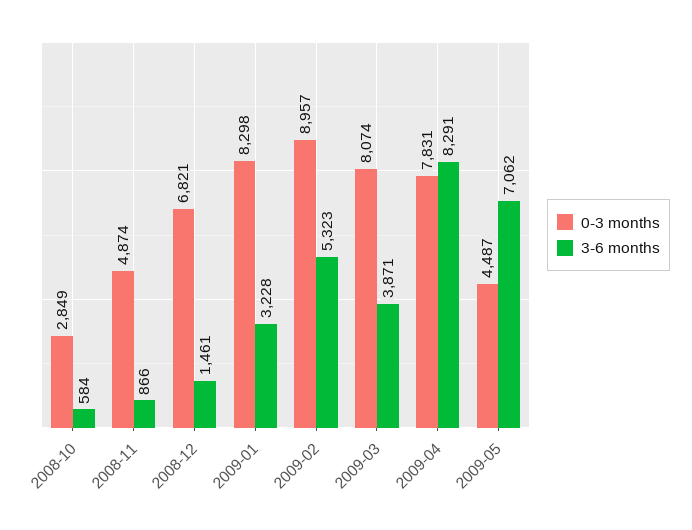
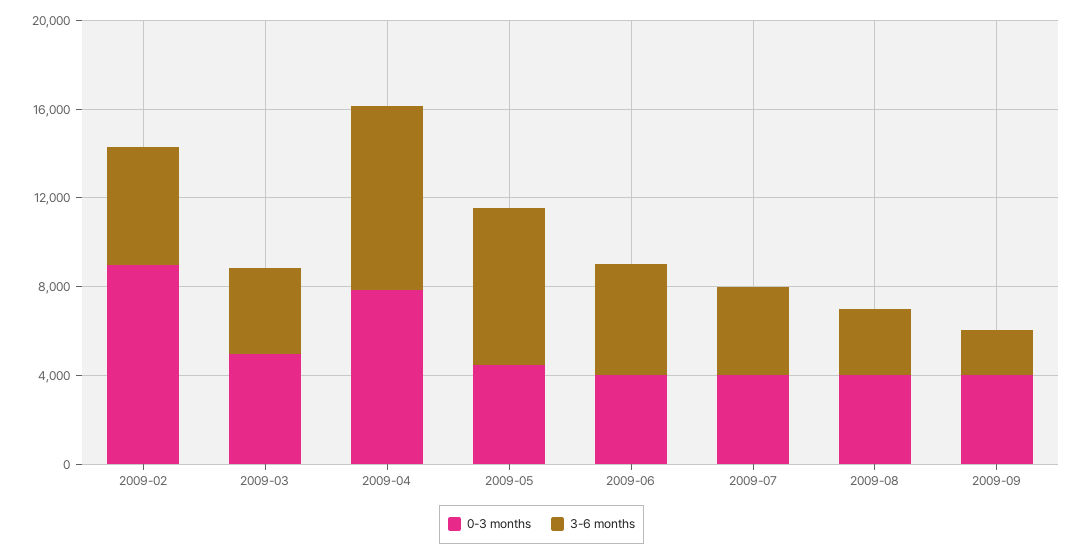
0-3 months, 2008-10: 2849 -> none
3-6 months, 2008-10: 584 -> none
0-3 months, 2008-11: 4874 -> none
3-6 months, 2008-11: 866 -> none
0-3 months, 2008-12: 6821 -> none
3-6 months, 2008-12: 1461 -> none
0-3 months, 2009-01: 8298 -> none
3-6 months, 2009-01: 3228 -> none
0-3 months, 2009-03: 8074 -> 5000
0-3 months, 2009-06: none -> 4000
3-6 months, 2009-06: none -> 5000
0-3 months, 2009-07: none -> 4000
3-6 months, 2009-07: none -> 4000
0-3 months, 2009-08: none -> 4000
3-6 months, 2009-08: none -> 3000
0-3 months, 2009-09: none -> 4000
3-6 months, 2009-09: none -> 2000

